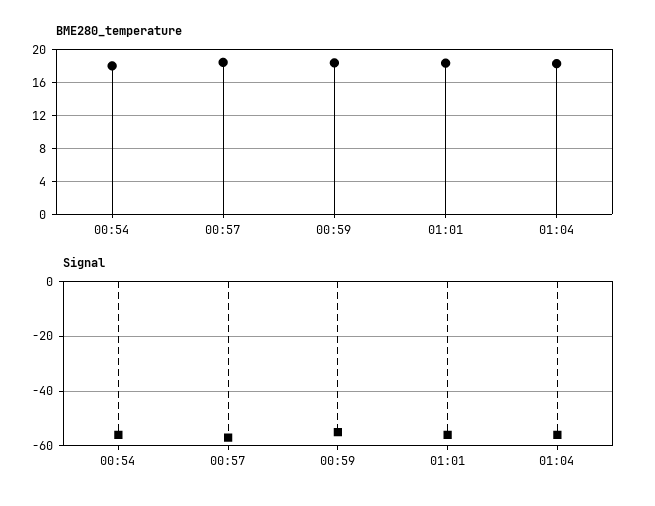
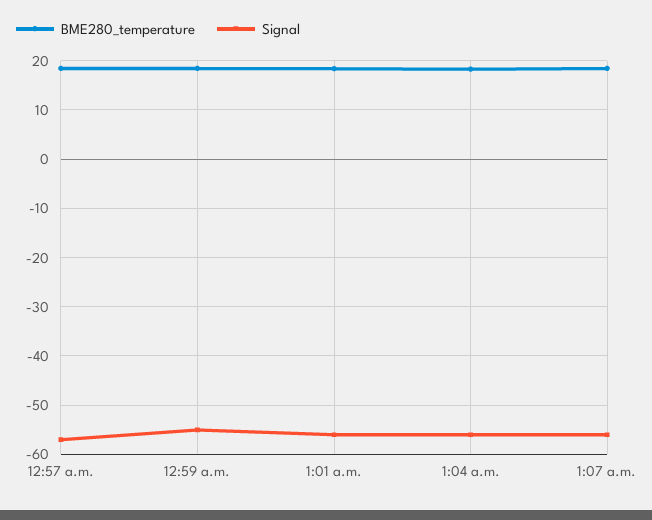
BME280_temperature, 00:54: 18 -> none
Signal, 00:54: -55 -> none
BME280_temperature, 1:07 a.m.: none -> 18
Signal, 1:07 a.m.: none -> -56

